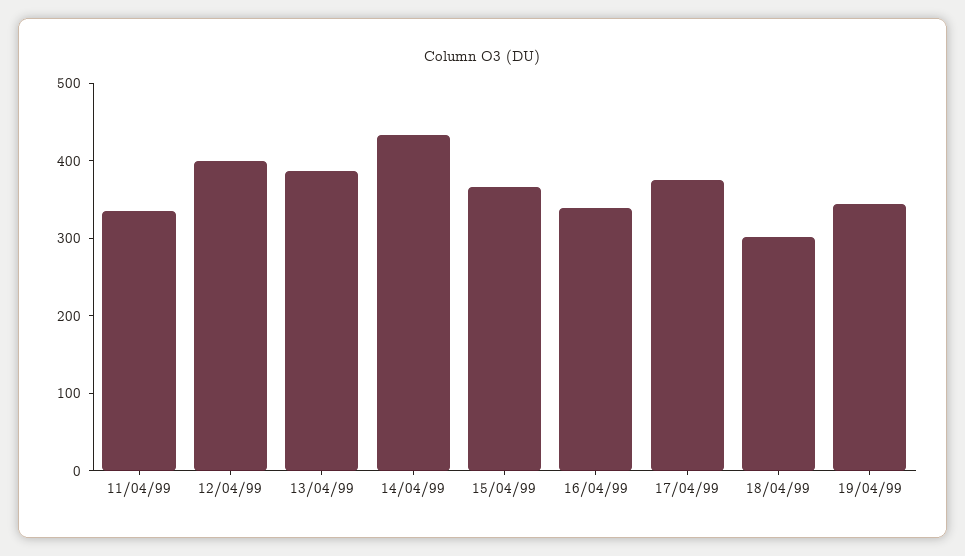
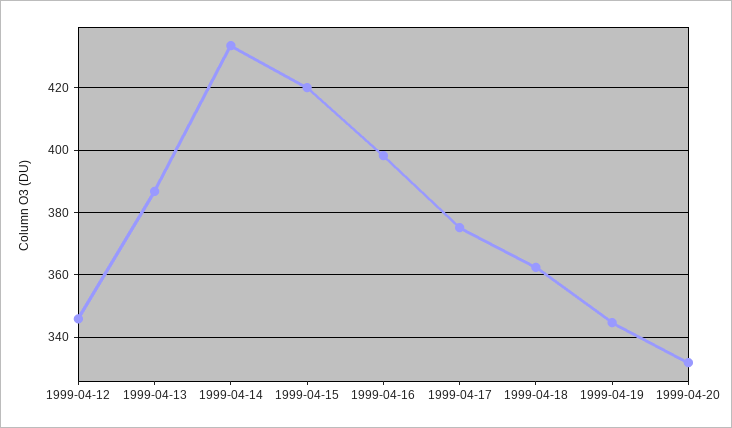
11/04/99: 340 -> none
12/04/99: 400 -> 346
15/04/99: 360 -> 420
16/04/99: 340 -> 398
18/04/99: 300 -> 362
1999-04-20: none -> 332

